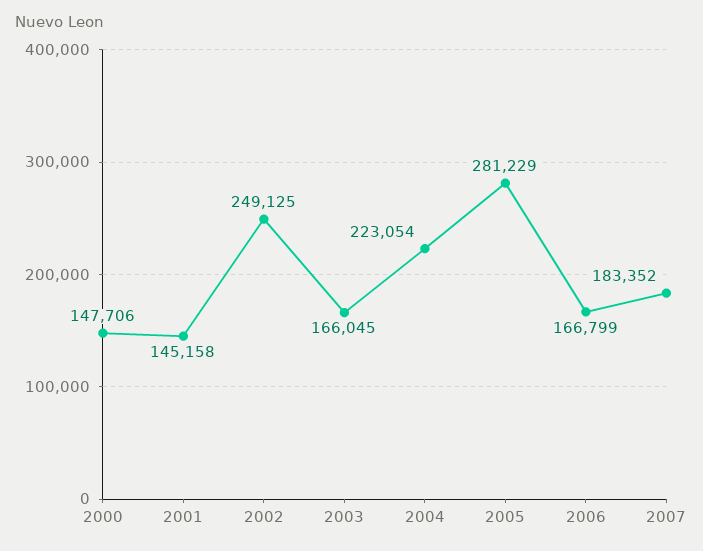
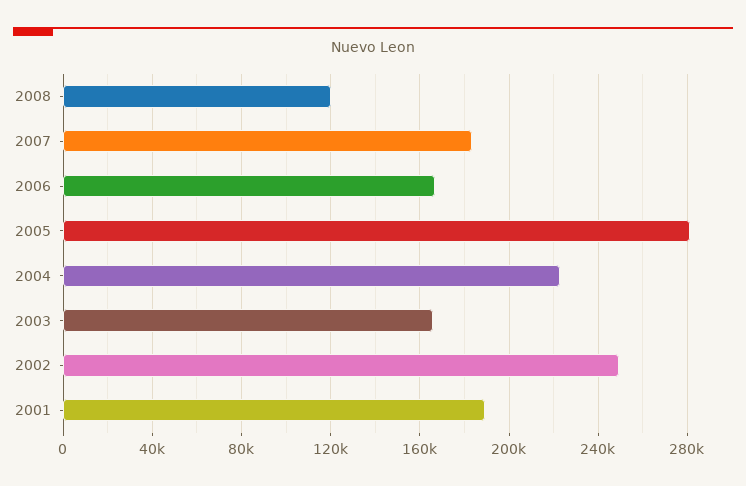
2000: 147706 -> none
2001: 145158 -> 190000
2008: none -> 120000

